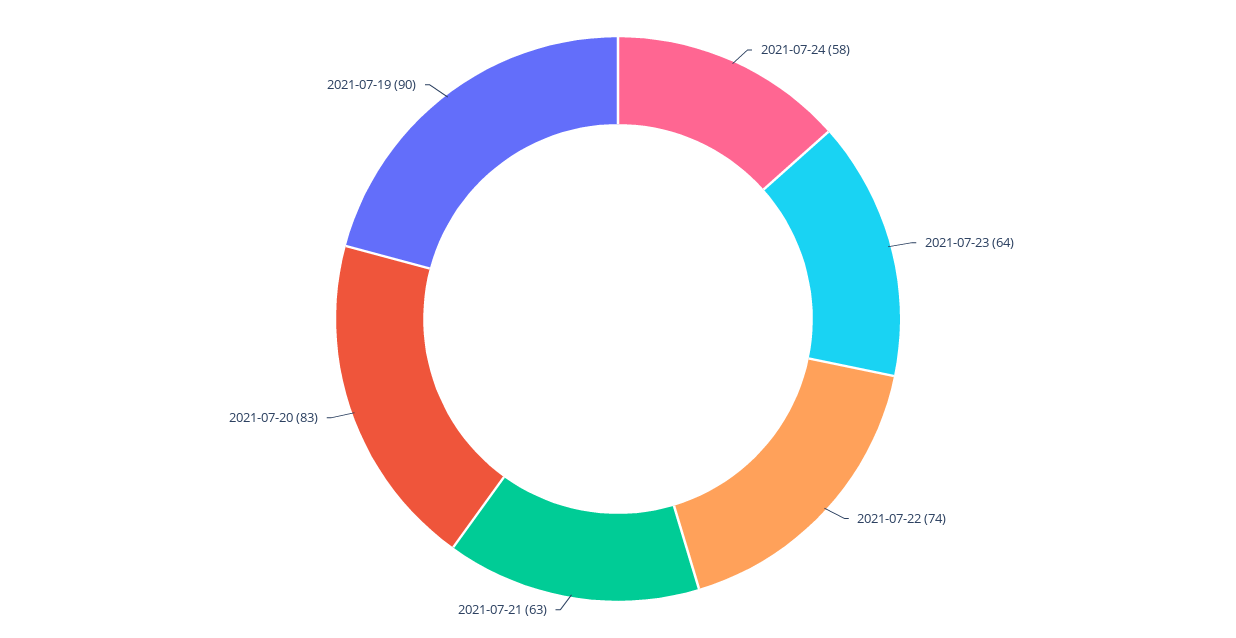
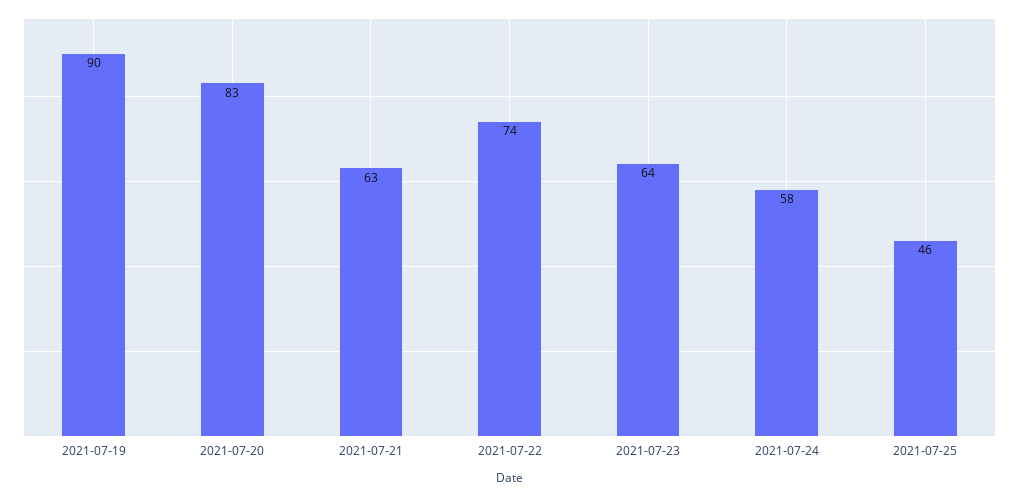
2021-07-25: none -> 46

